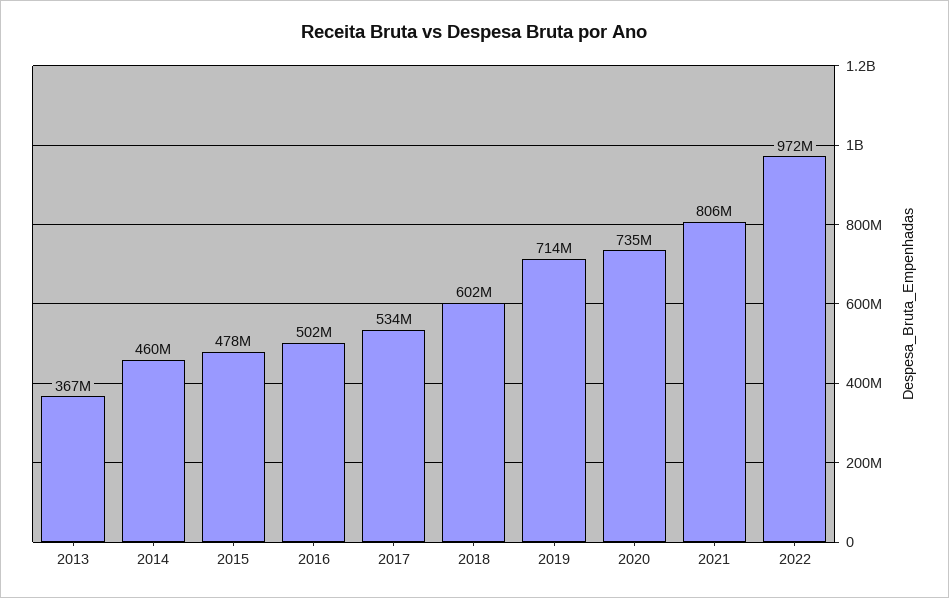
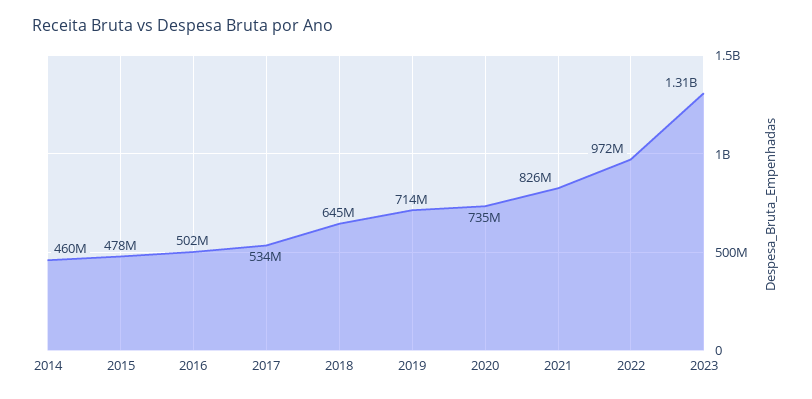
2013: 367000000 -> none
2018: 602000000 -> 645000000
2021: 806000000 -> 826000000
2023: none -> 1310000000

